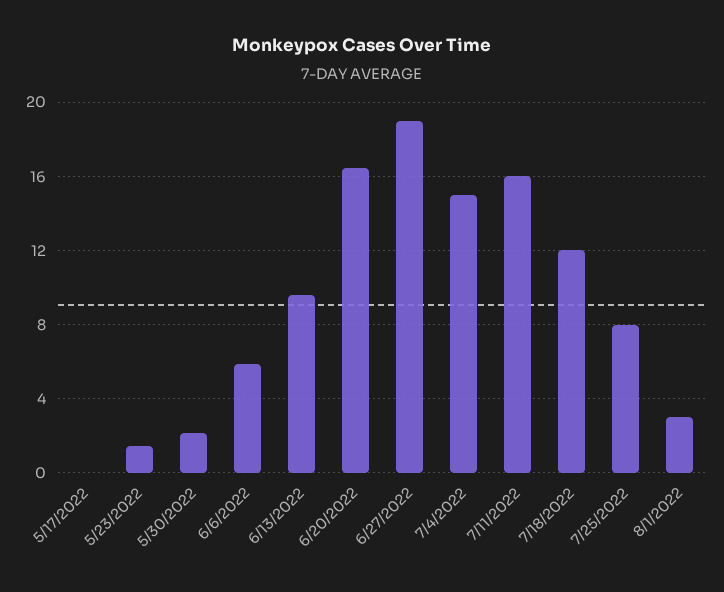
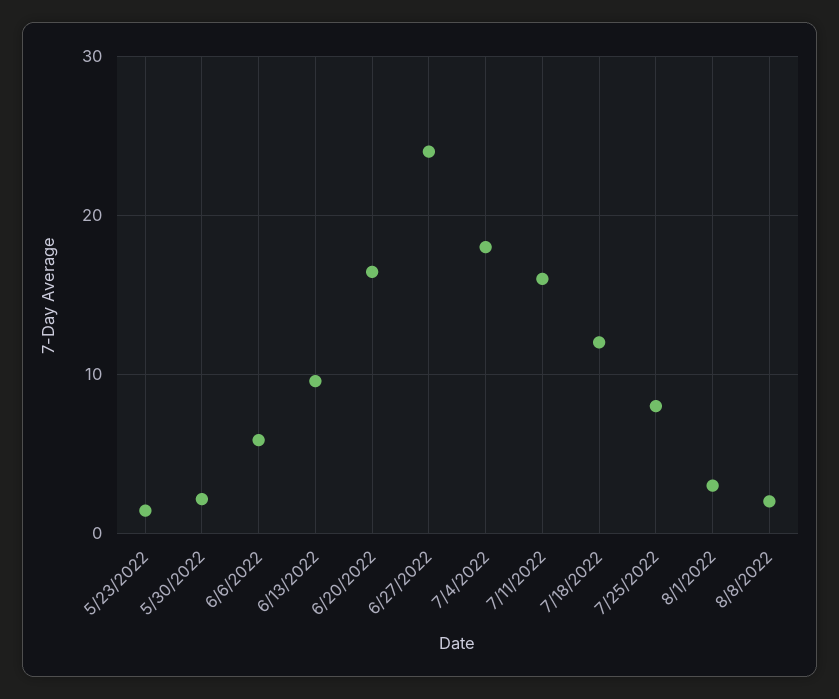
5/17/2022: 0 -> none
6/27/2022: 19 -> 24
7/4/2022: 15 -> 18
8/8/2022: none -> 2

